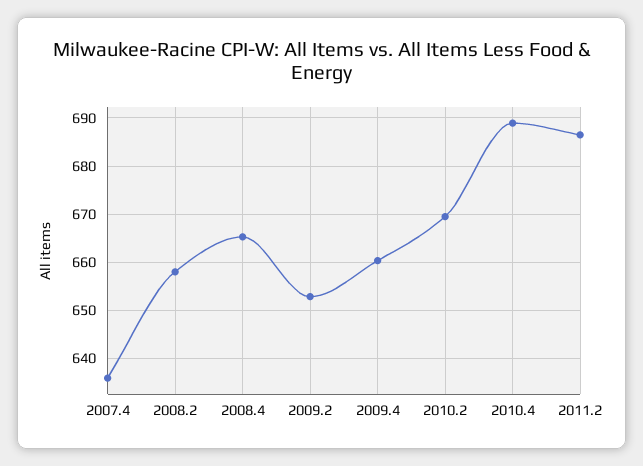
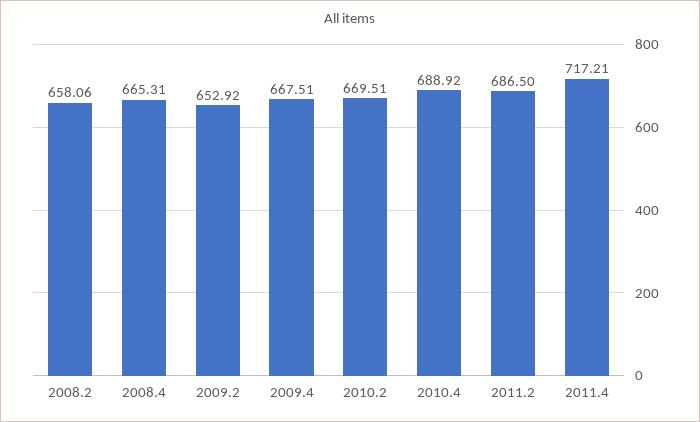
2007.4: 636 -> none
2009.4: 660 -> 667.51
2011.4: none -> 717.21

